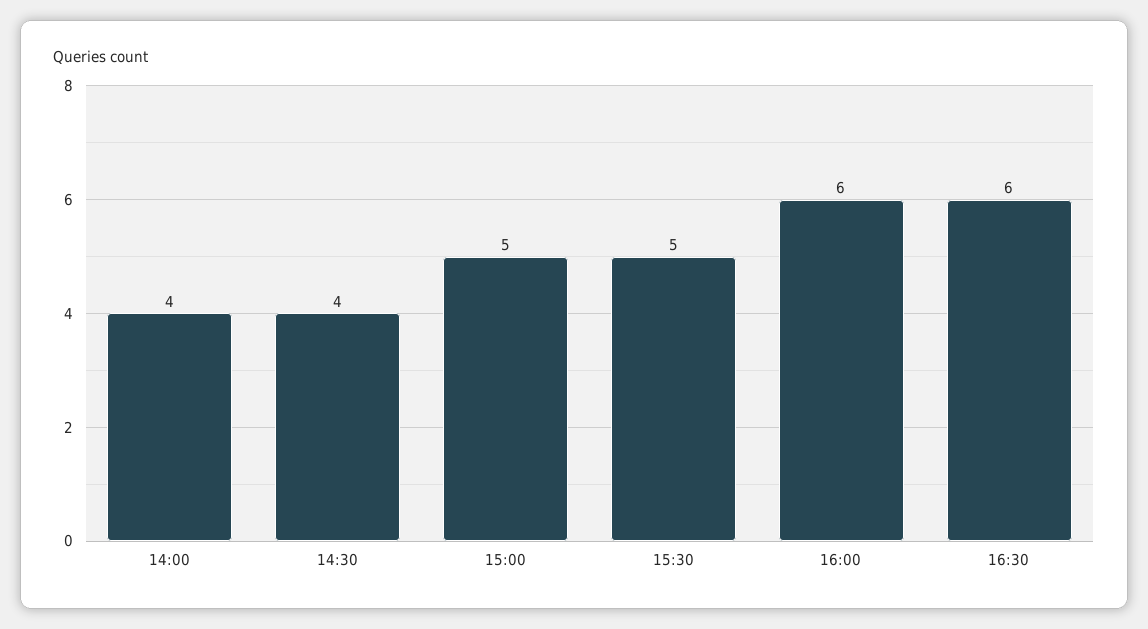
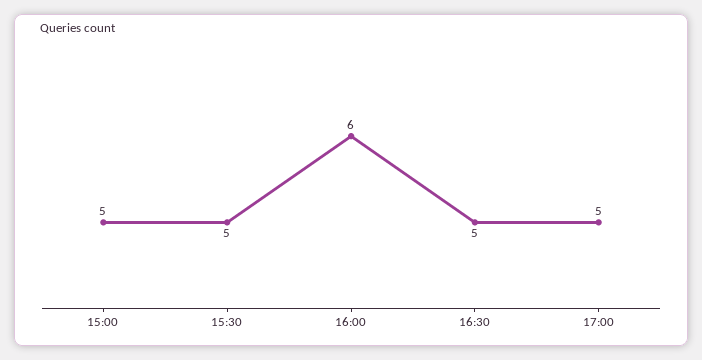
14:00: 4 -> none
14:30: 4 -> none
16:30: 6 -> 5
17:00: none -> 5

